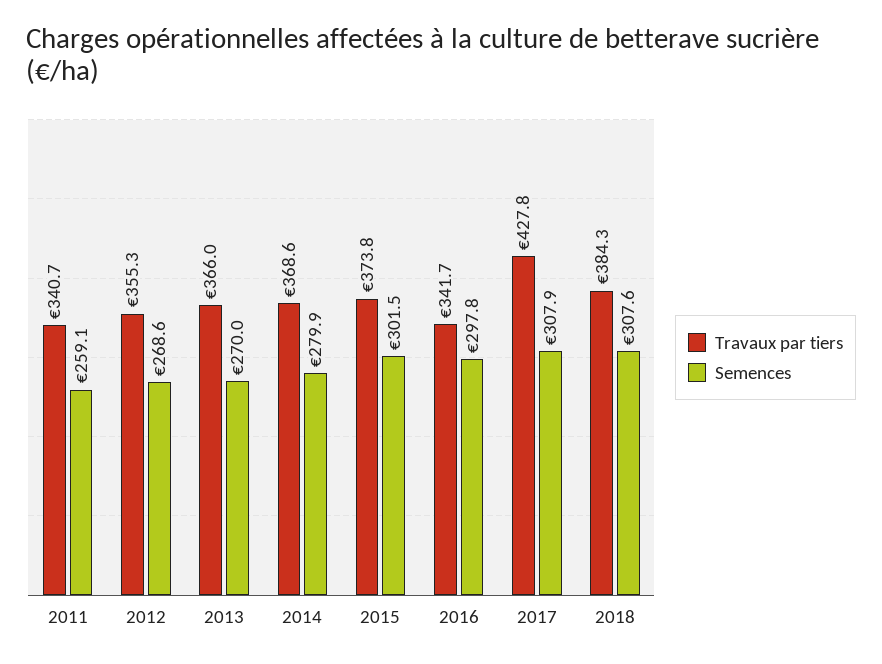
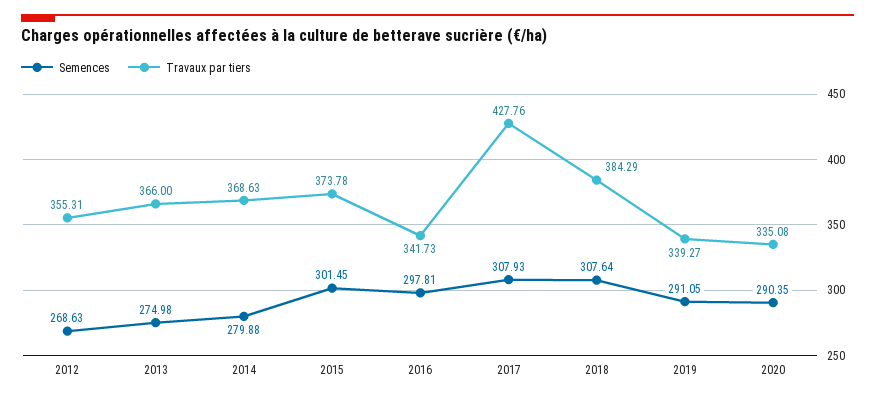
Travaux par tiers, 2011: 340.7 -> none
Semences, 2011: 259.1 -> none
Semences, 2013: 270 -> 274.98
Semences, 2019: none -> 291.05
Travaux par tiers, 2019: none -> 339.27
Semences, 2020: none -> 290.35
Travaux par tiers, 2020: none -> 335.08

